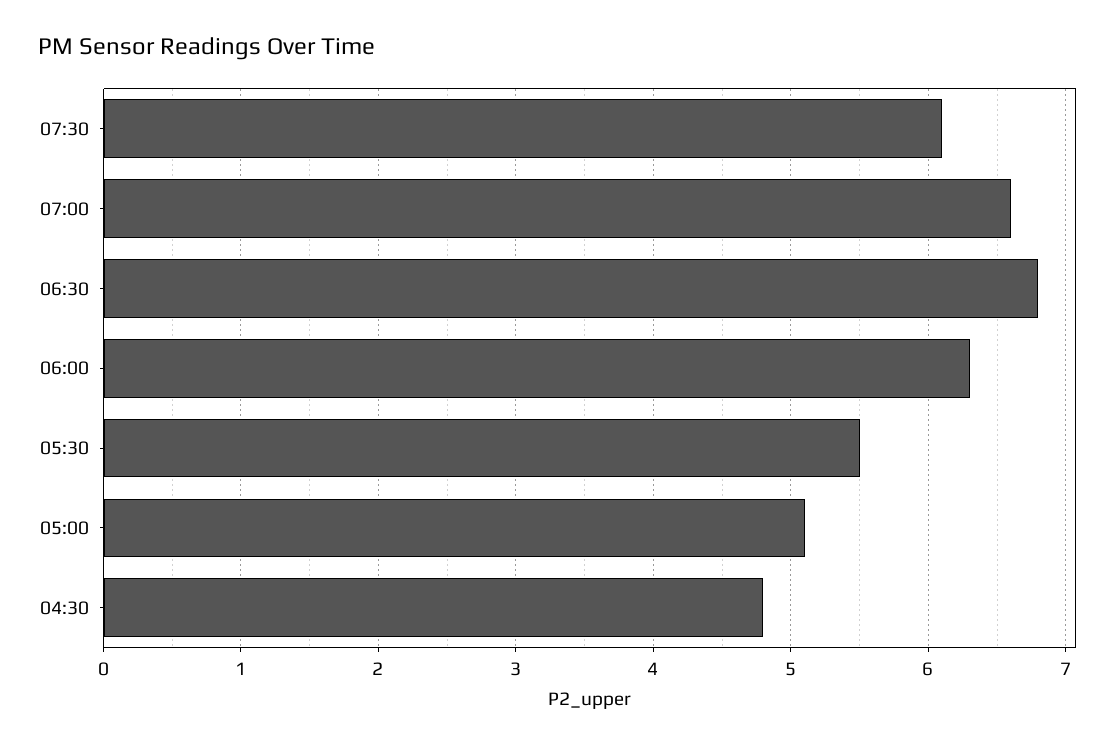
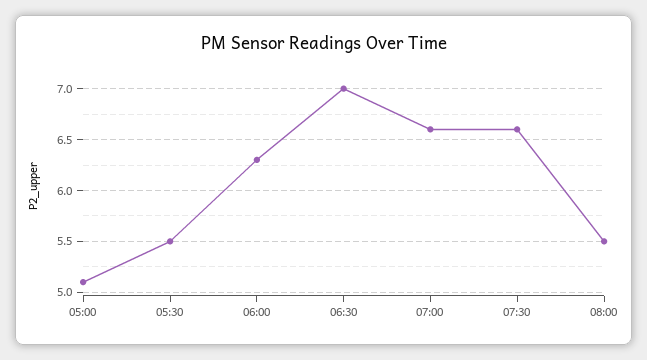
07:30: 6.1 -> 6.6
06:30: 6.8 -> 7
04:30: 4.8 -> none
08:00: none -> 5.5

